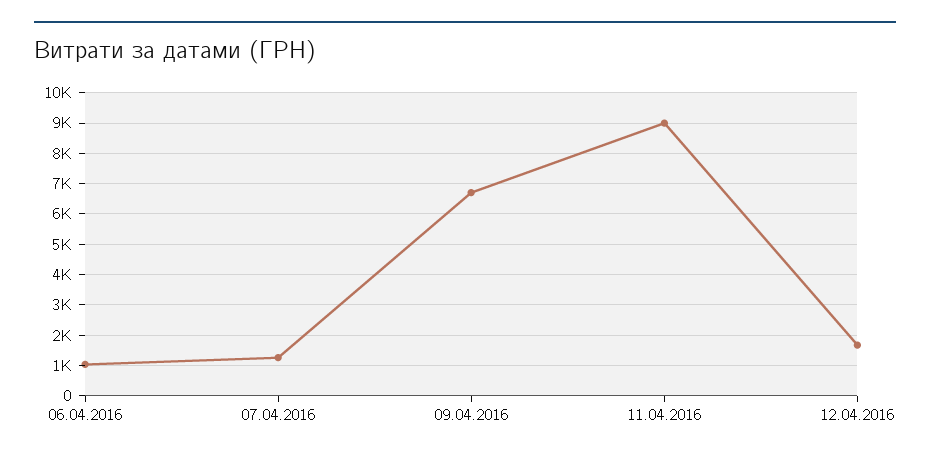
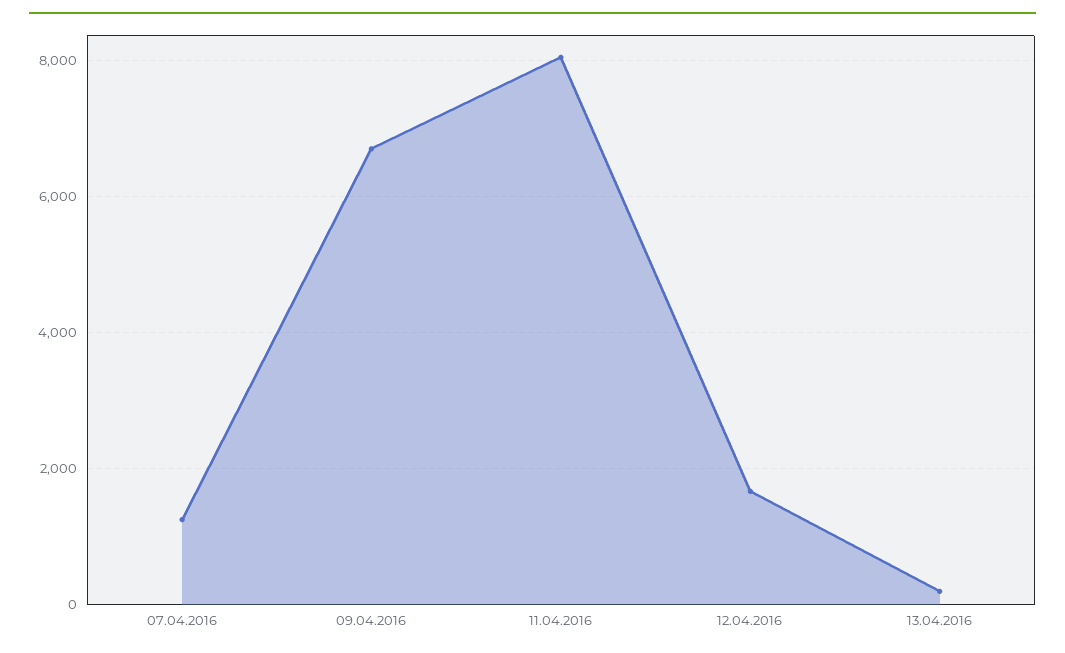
06.04.2016: 1000 -> none
11.04.2016: 9000 -> 8000
13.04.2016: none -> 200

